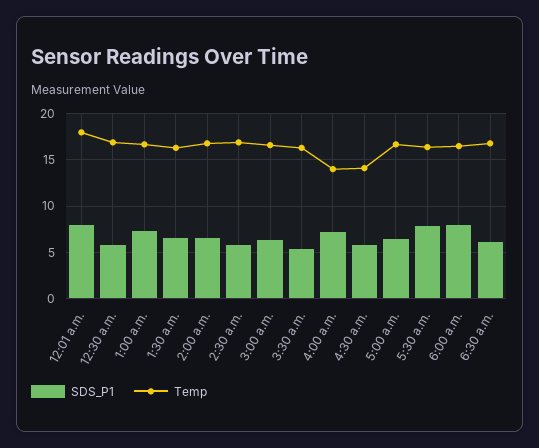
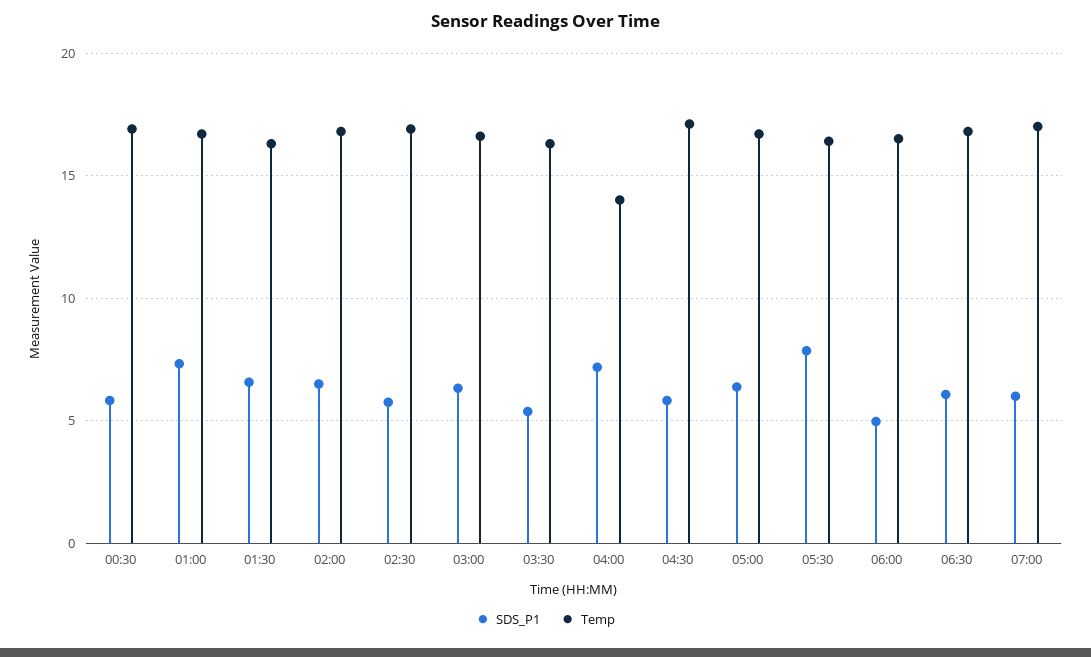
SDS_P1, 12:01 a.m.: 8 -> none
Temp, 12:01 a.m.: 18 -> none
Temp, 4:30 a.m.: 14 -> 17
SDS_P1, 6:00 a.m.: 8 -> 5
SDS_P1, 07:00: none -> 6
Temp, 07:00: none -> 17

